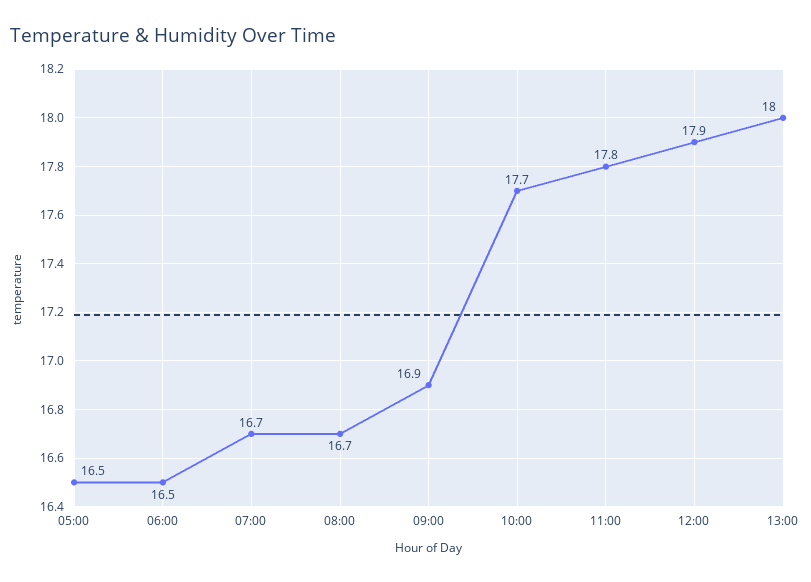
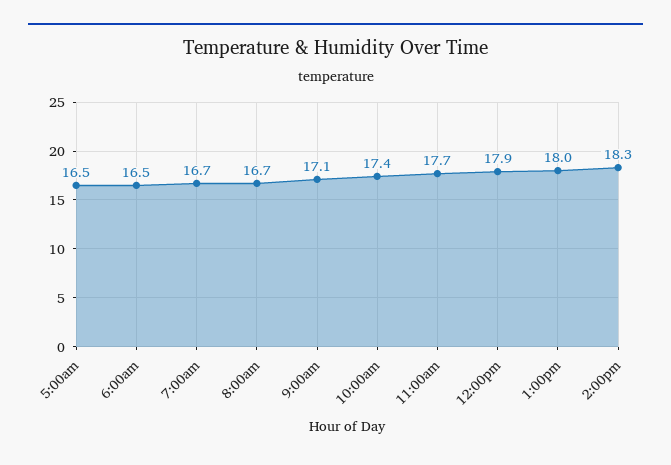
09:00: 16.9 -> 17.1
10:00: 17.7 -> 17.4
11:00: 17.8 -> 17.7
2:00pm: none -> 18.3

